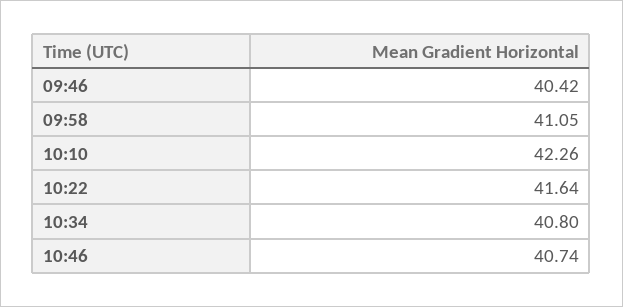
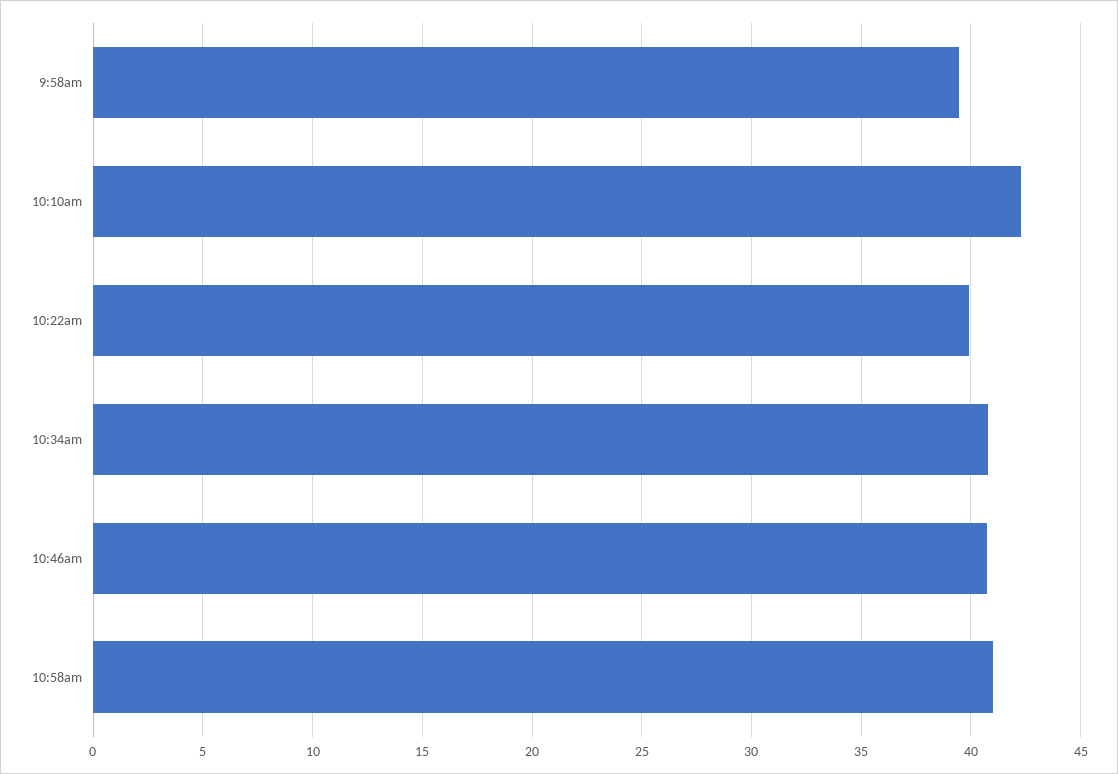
09:46: 40.42 -> none
09:58: 41.05 -> 39.5
10:22: 41.64 -> 40
10:58am: none -> 41

